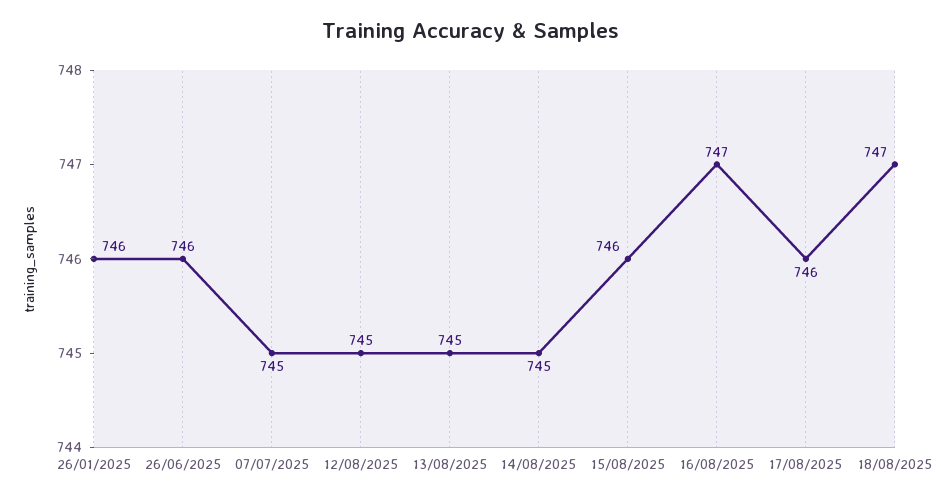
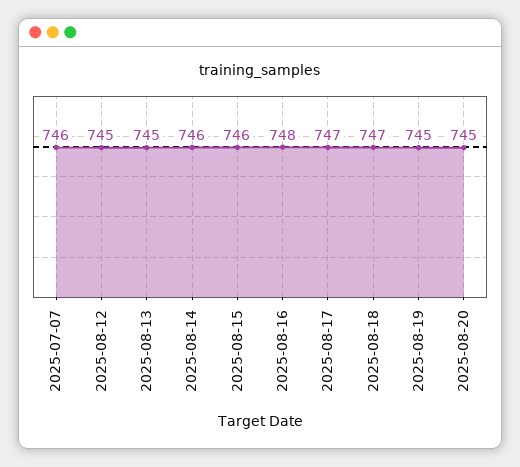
26/01/2025: 746 -> none
26/06/2025: 746 -> none
07/07/2025: 745 -> 746
14/08/2025: 745 -> 746
16/08/2025: 747 -> 748
17/08/2025: 746 -> 747
2025-08-19: none -> 745
2025-08-20: none -> 745

